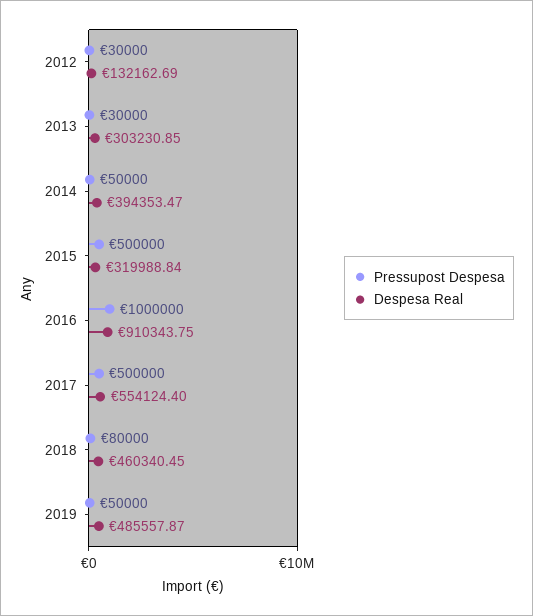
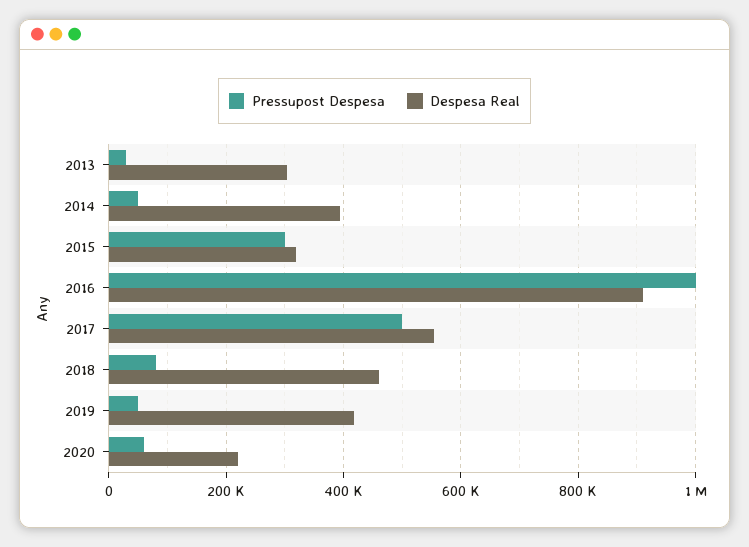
Pressupost Despesa, 2012: 30000 -> none
Despesa Real, 2012: 132162.69 -> none
Pressupost Despesa, 2015: 500000 -> 300000
Despesa Real, 2019: 485557.87 -> 420000
Pressupost Despesa, 2020: none -> 60000
Despesa Real, 2020: none -> 220000

